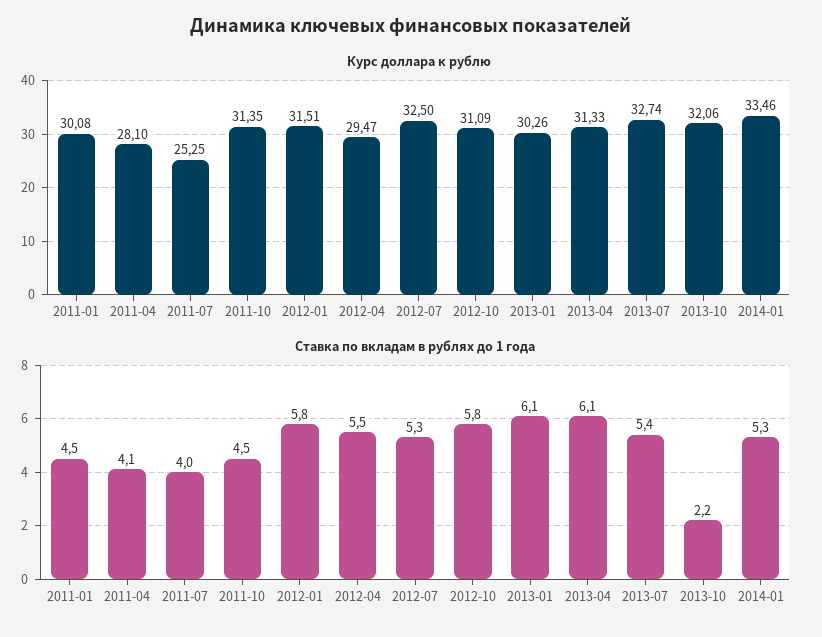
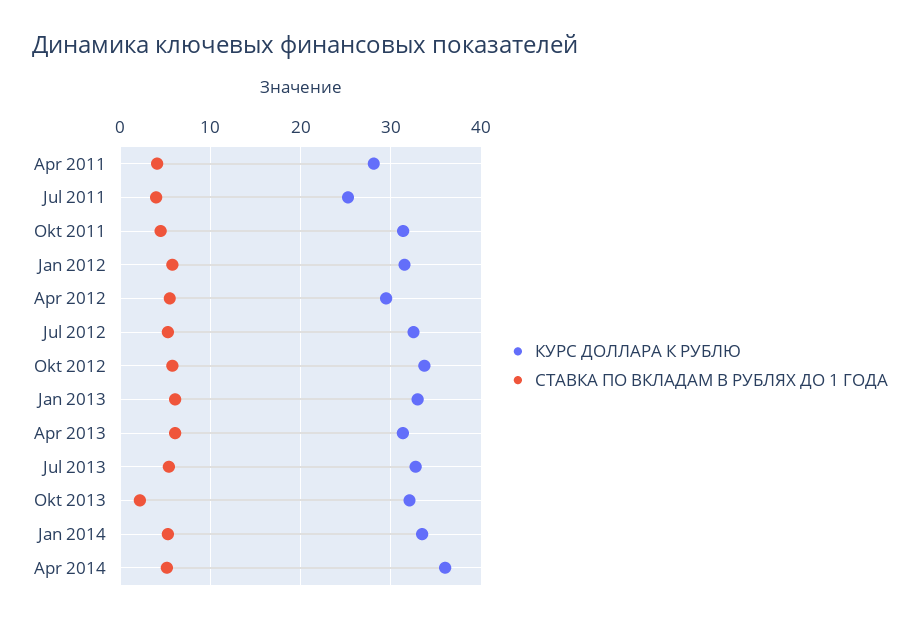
Курс доллара к рублю, 2011-01: 30.08 -> none
Курс доллара к рублю, 2012-10: 31.09 -> 34
Курс доллара к рублю, 2013-01: 30.26 -> 33
Ставка по вкладам в рублях до 1 года, 2011-01: 4.5 -> none
Курс доллара к рублю, Apr 2014: none -> 36
Ставка по вкладам в рублях до 1 года, Apr 2014: none -> 5

